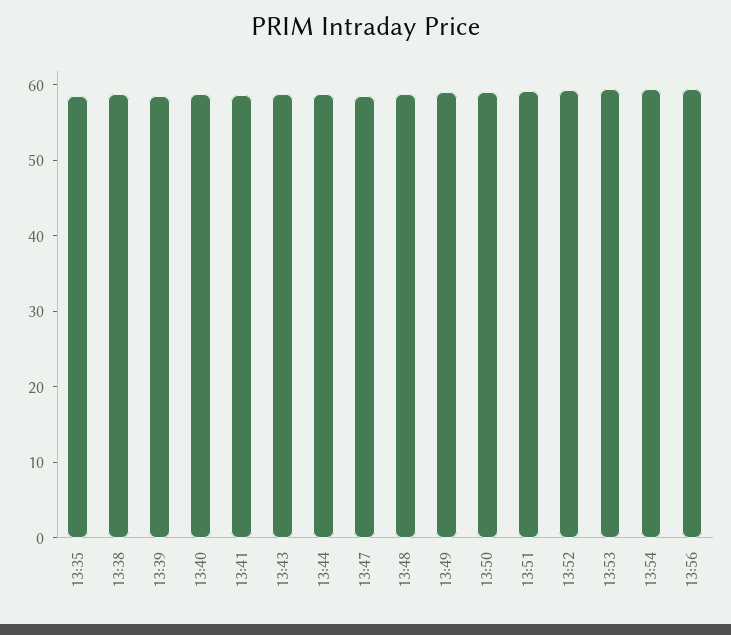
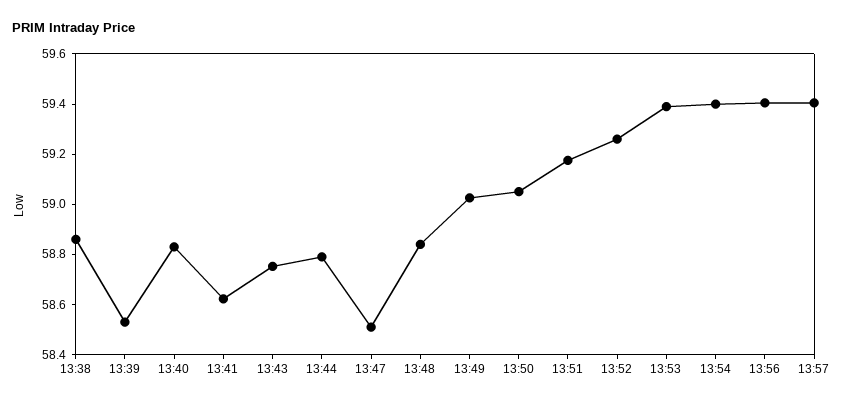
13:35: 58 -> none
13:57: none -> 59.4

